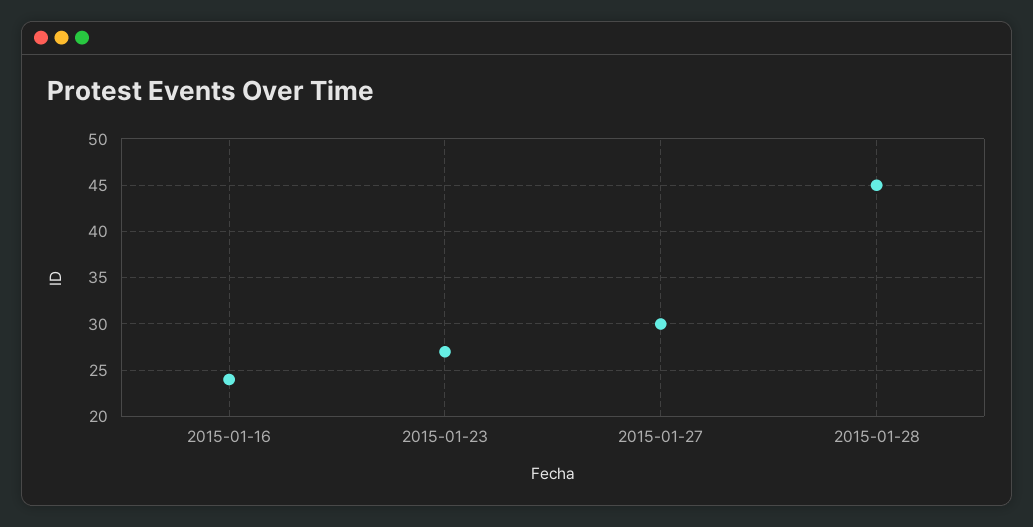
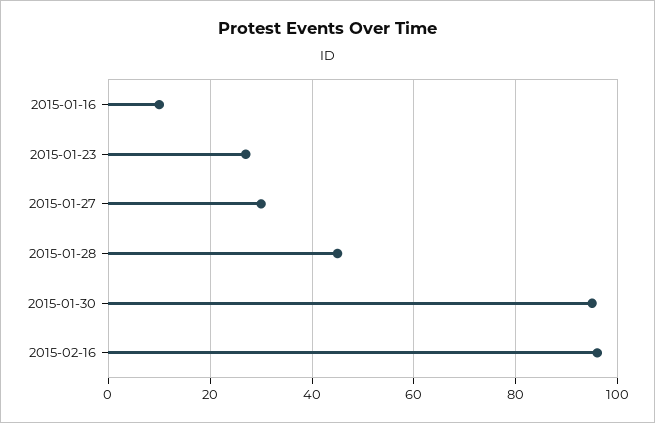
2015-01-16: 24 -> 10
2015-01-30: none -> 95
2015-02-16: none -> 95

